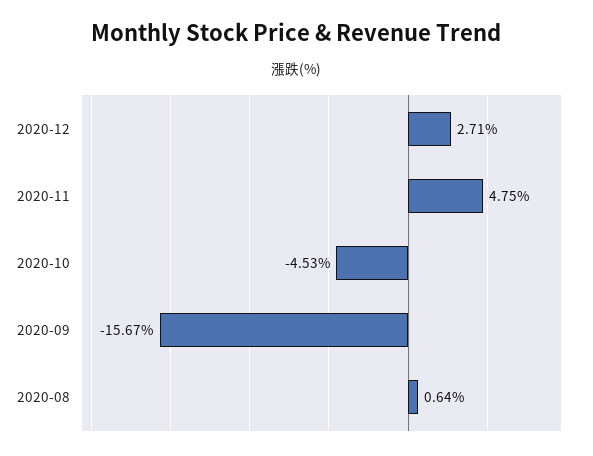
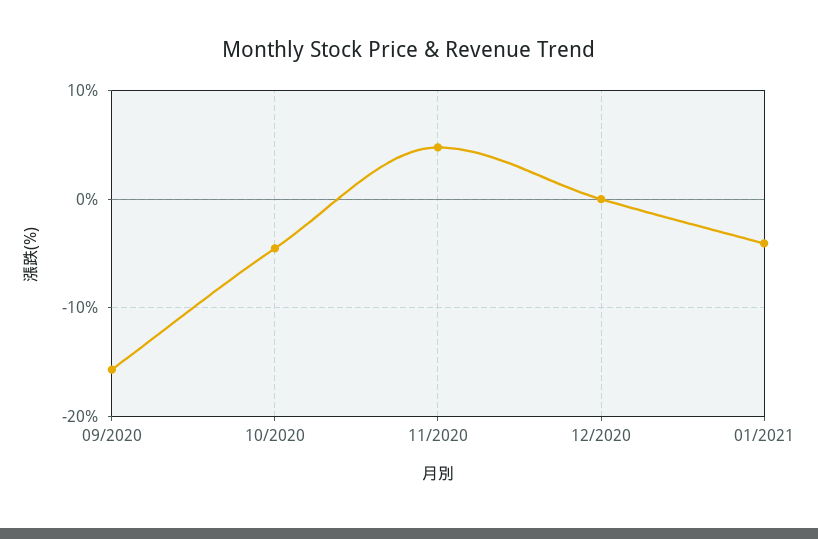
2020-12: 2.71 -> 0
2020-08: 0.64 -> none
01/2021: none -> -4

